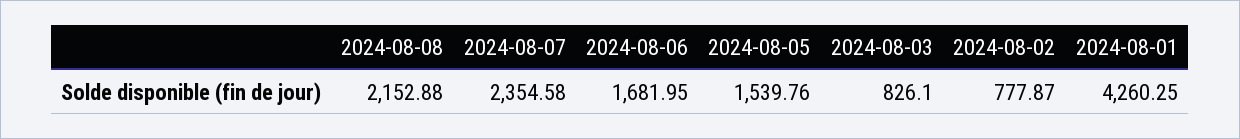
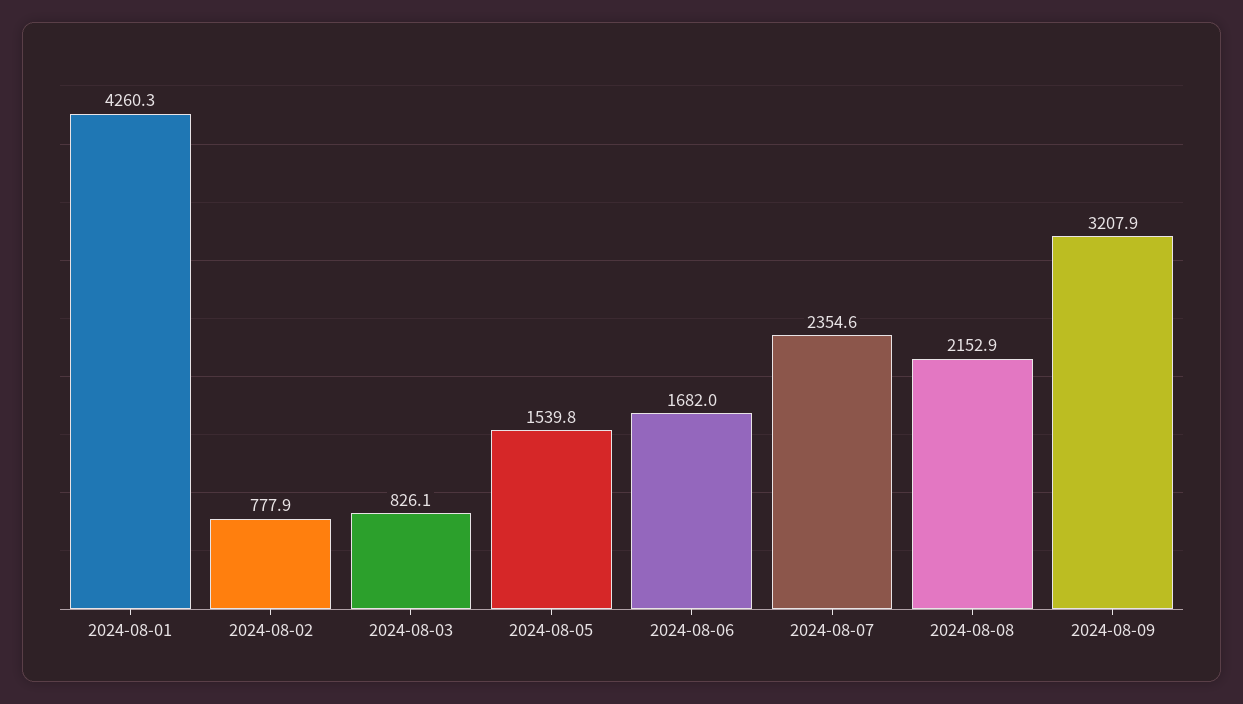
2024-08-09: none -> 3207.9

